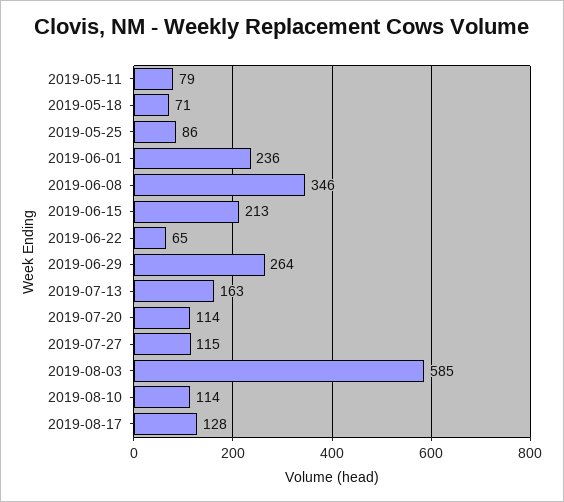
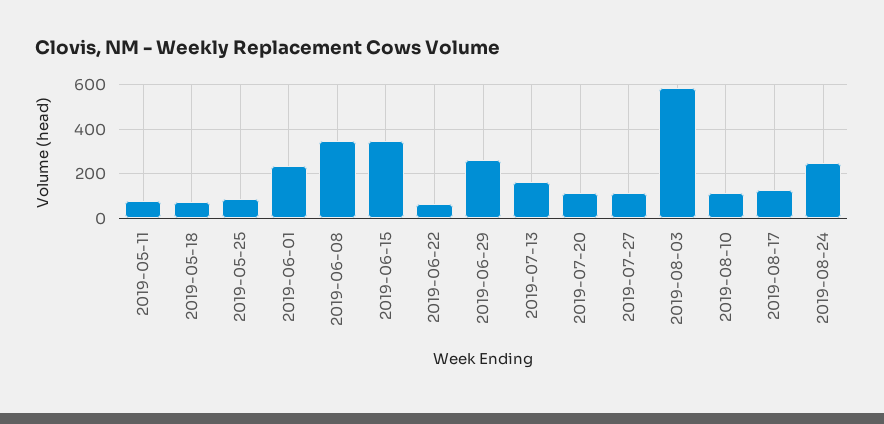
2019-06-15: 213 -> 350
2019-08-24: none -> 250

